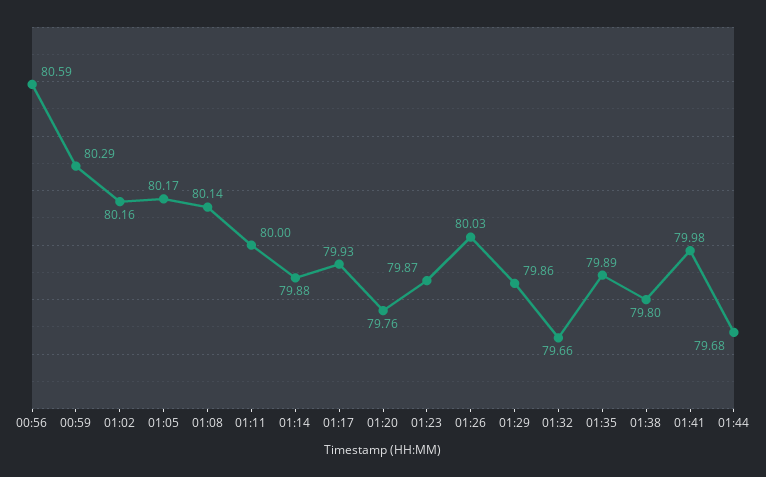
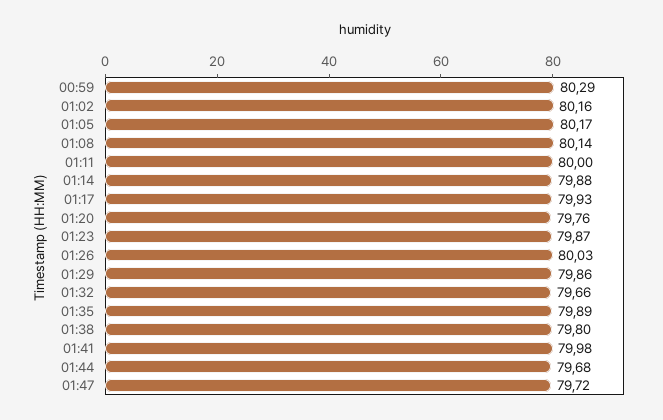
00:56: 80.59 -> none
01:47: none -> 79.72

